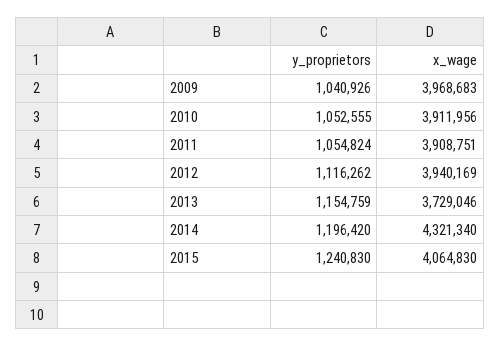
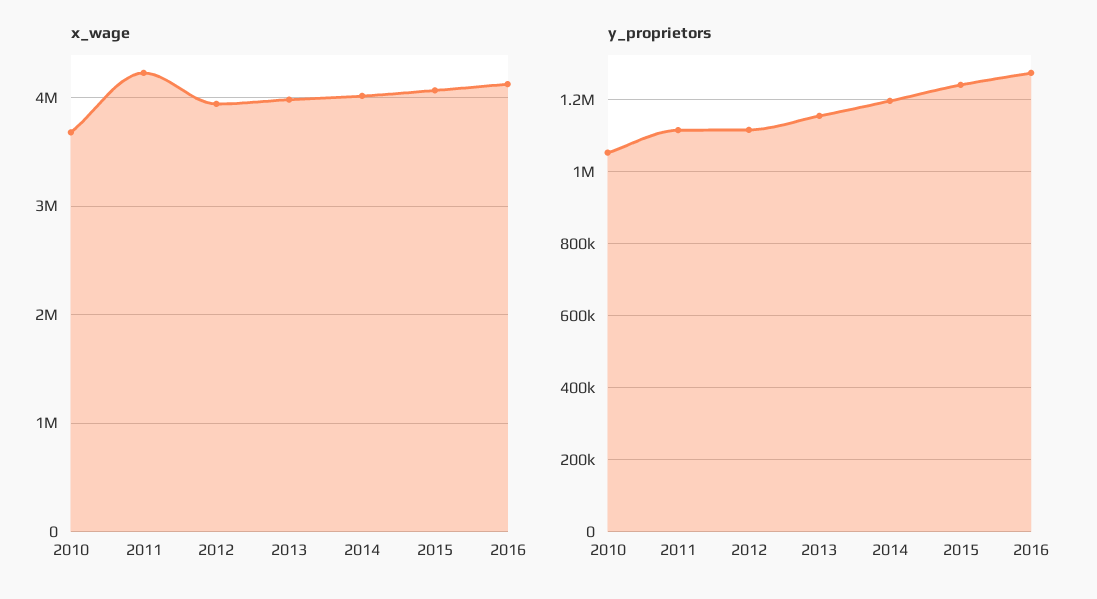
y_proprietors, 2009: 1040926 -> none
x_wage, 2009: 3968683 -> none
x_wage, 2010: 3911956 -> 3700000
y_proprietors, 2011: 1054824 -> 1120000
x_wage, 2011: 3908751 -> 4200000
x_wage, 2013: 3729046 -> 4000000
x_wage, 2014: 4321340 -> 4000000
x_wage, 2016: none -> 4100000
y_proprietors, 2016: none -> 1280000

